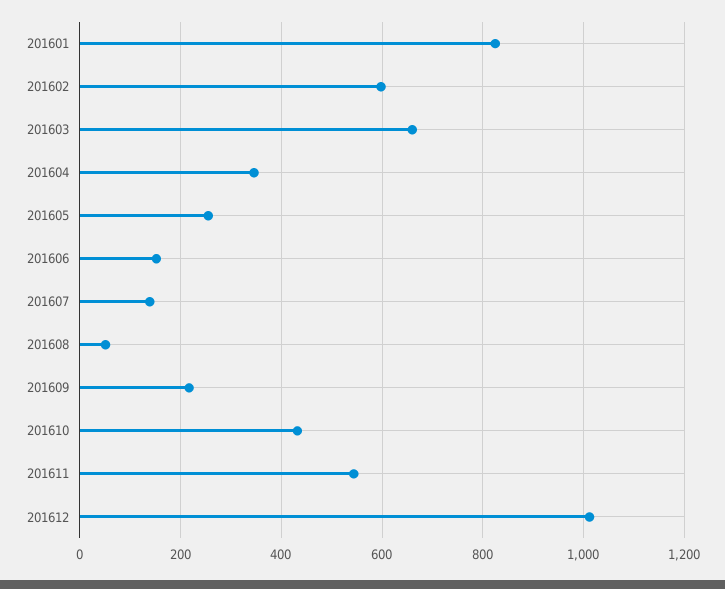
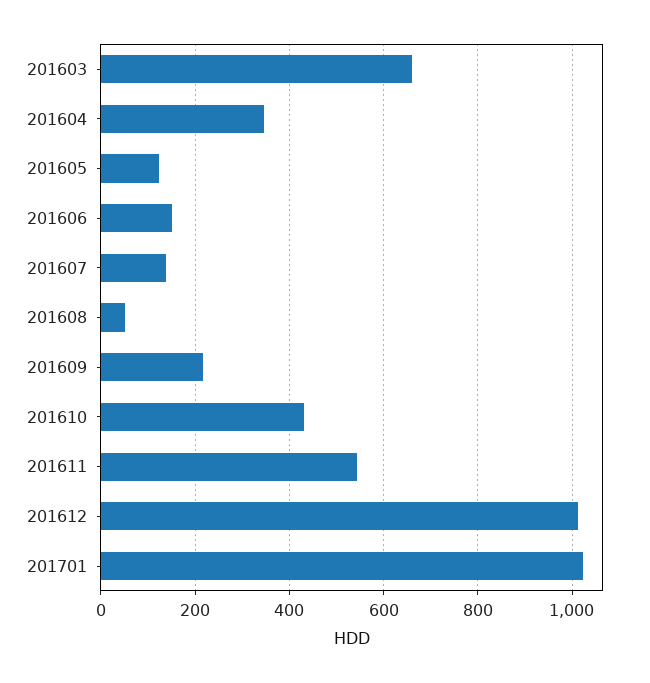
201601: 820 -> none
201602: 600 -> none
201605: 260 -> 120
201701: none -> 1020

